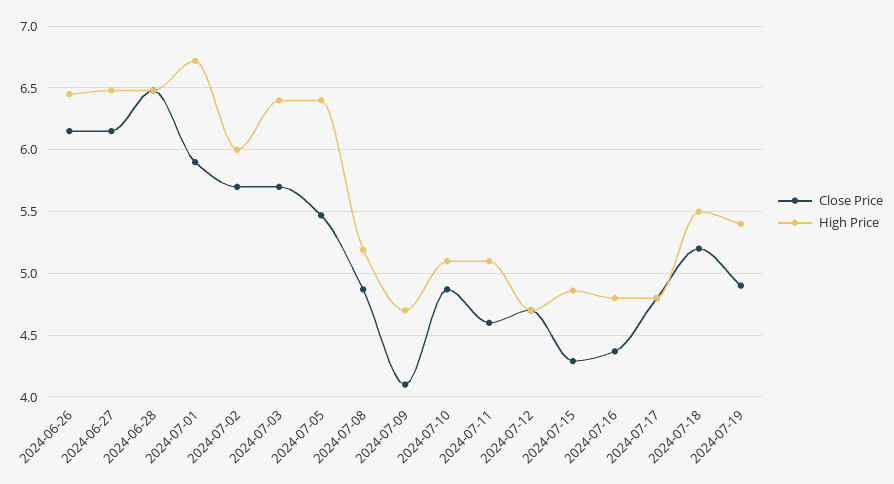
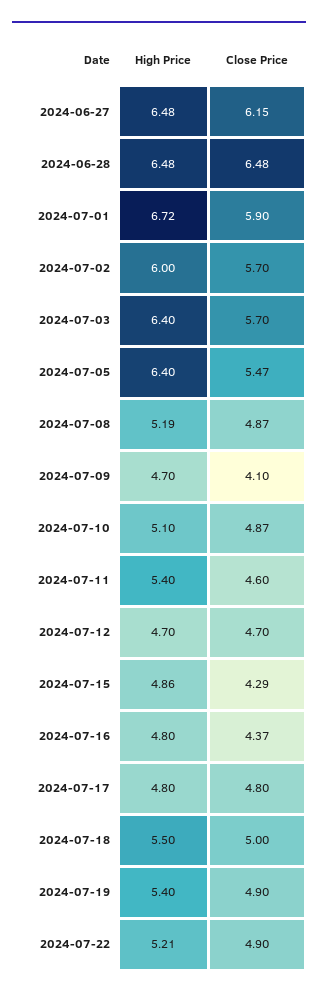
Close Price, 2024-06-26: 6.15 -> none
High Price, 2024-06-26: 6.45 -> none
High Price, 2024-07-11: 5.1 -> 5.4
Close Price, 2024-07-18: 5.2 -> 5
High Price, 2024-07-22: none -> 5.21
Close Price, 2024-07-22: none -> 4.9

